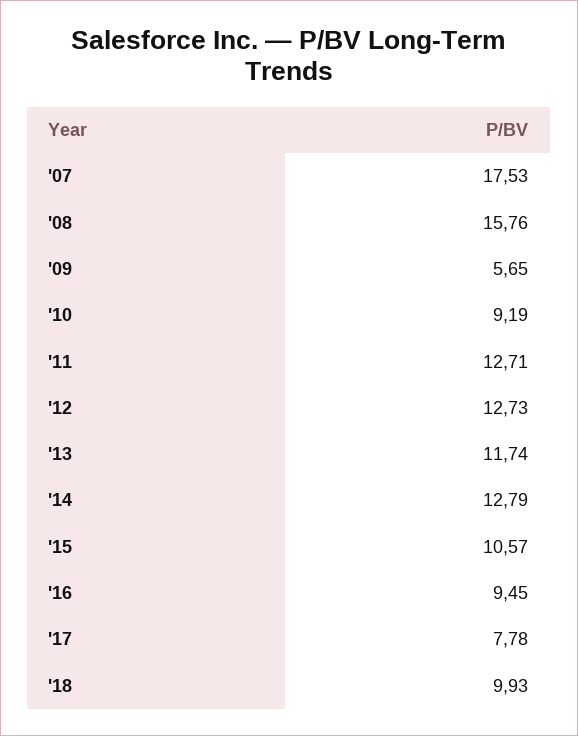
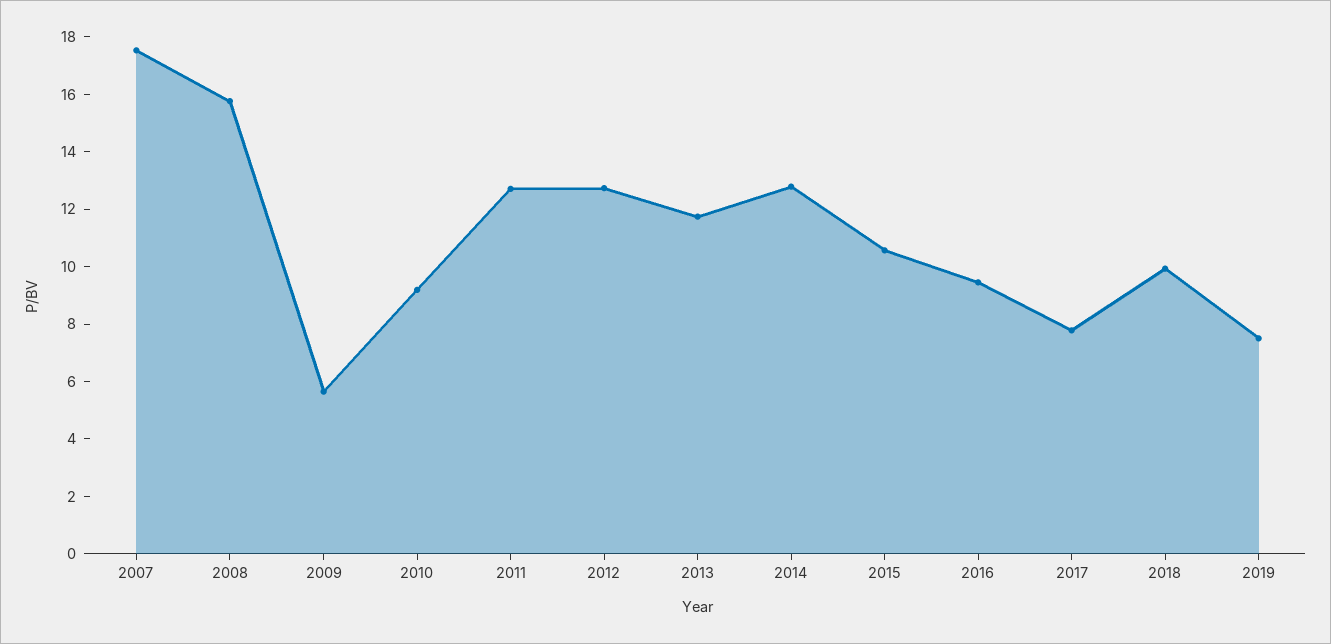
2019: none -> 7.5

